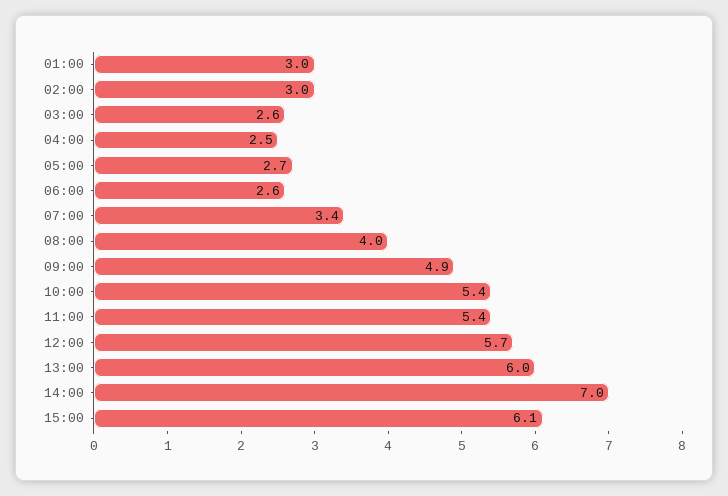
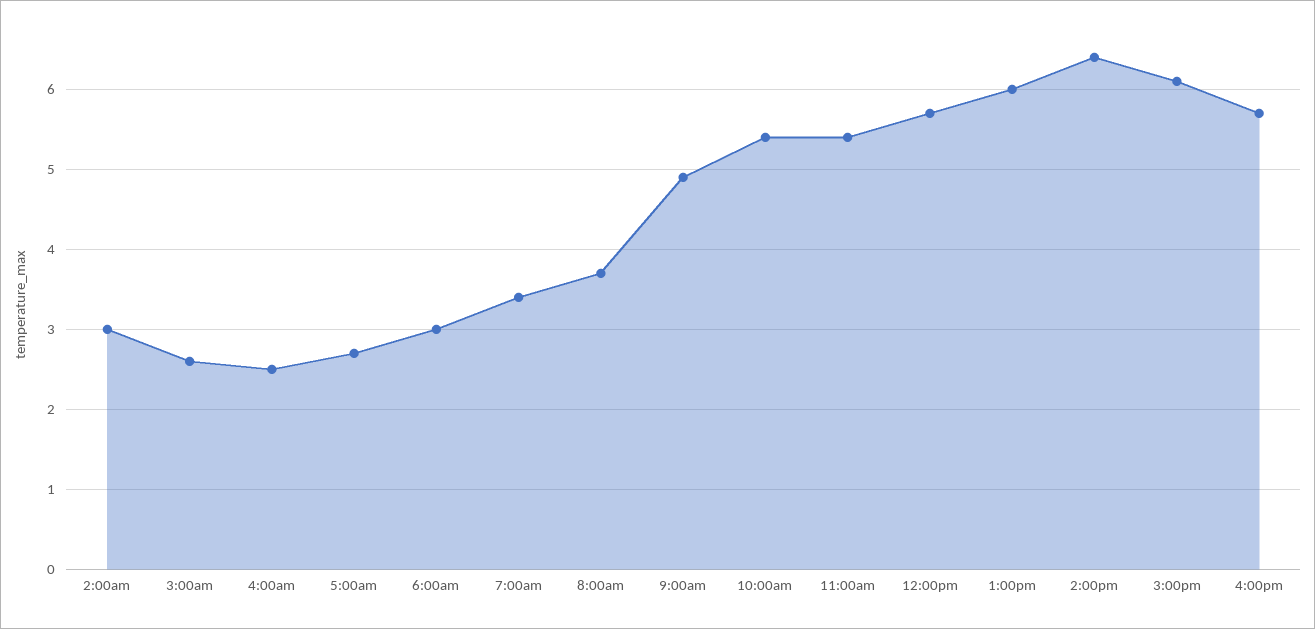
01:00: 3 -> none
06:00: 2.6 -> 3
08:00: 4 -> 3.7
14:00: 7 -> 6.4
4:00pm: none -> 5.7

